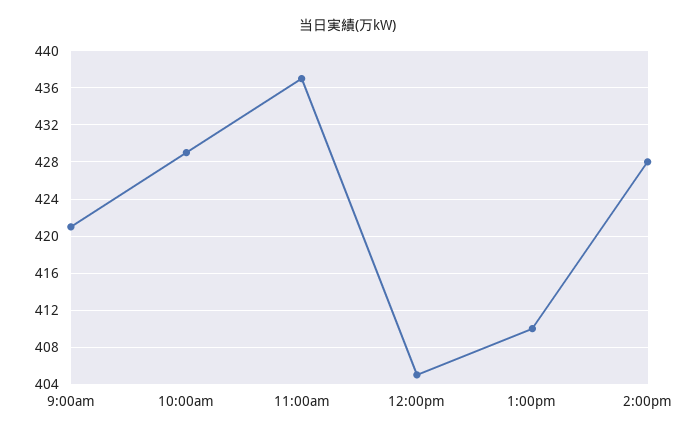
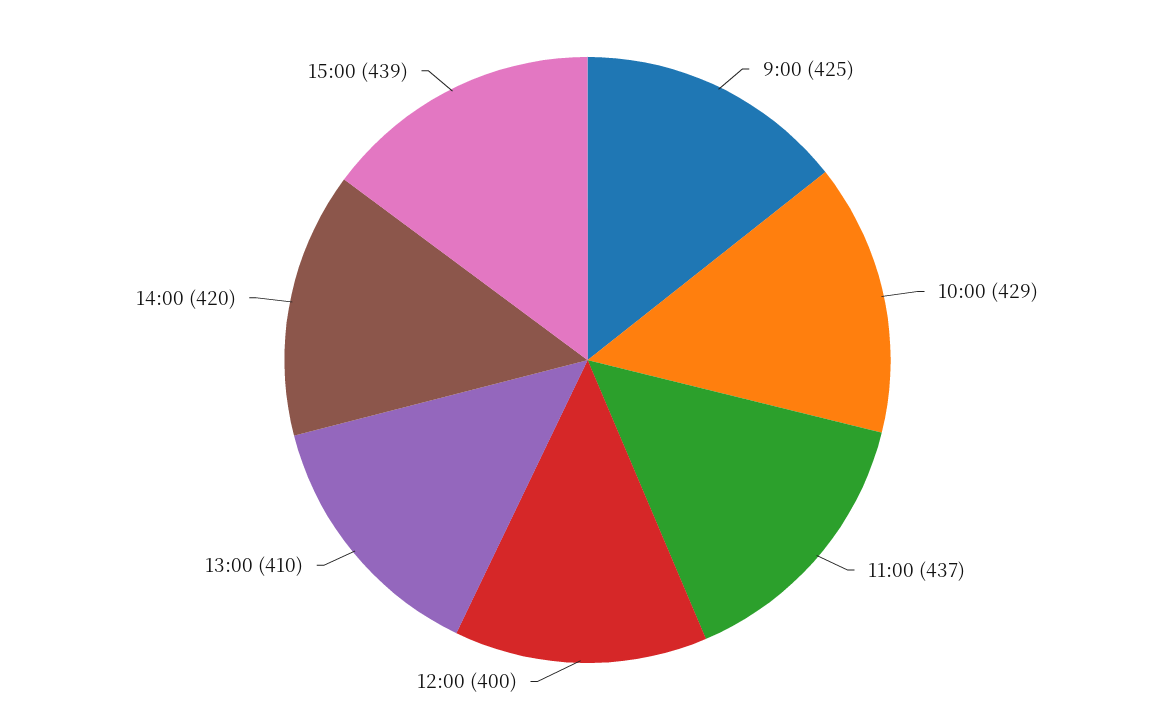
9:00am: 421 -> 425
12:00pm: 405 -> 400
2:00pm: 428 -> 420
15:00: none -> 439

